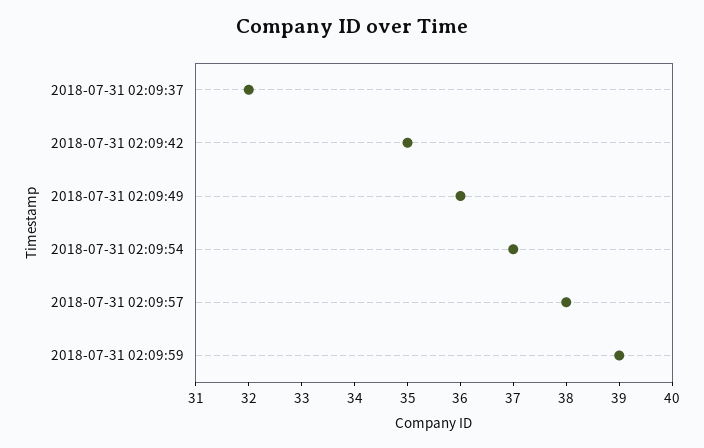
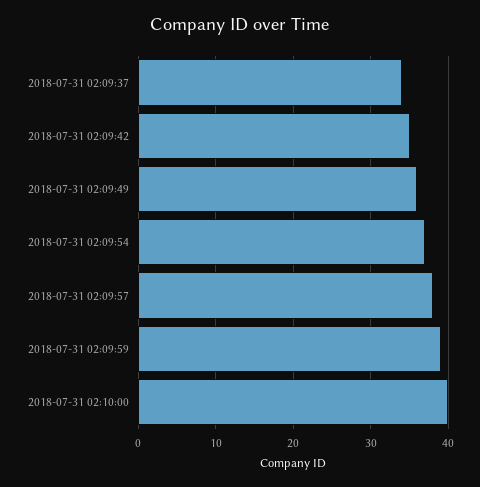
2018-07-31 02:09:37: 32 -> 34
2018-07-31 02:10:00: none -> 40

